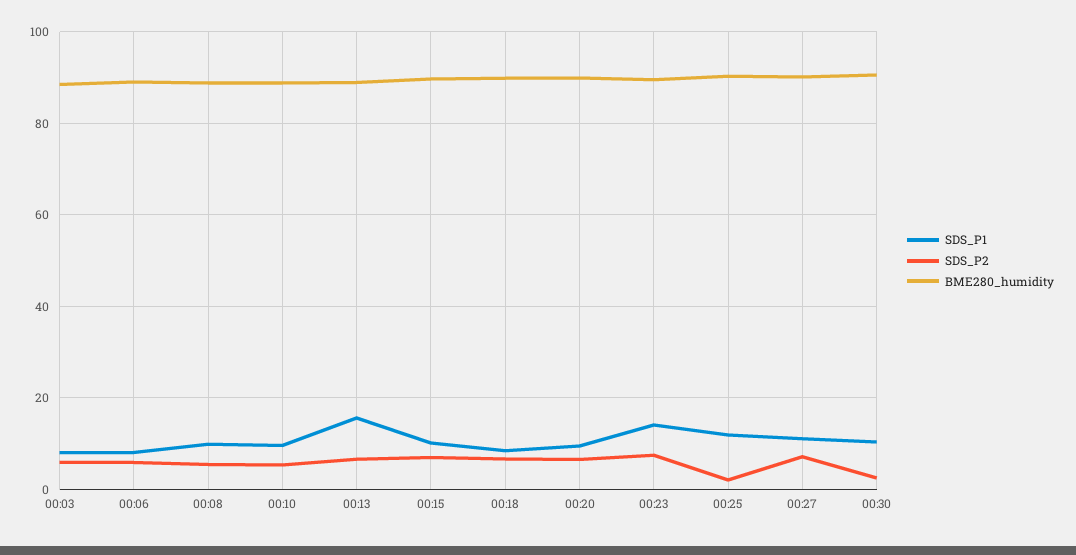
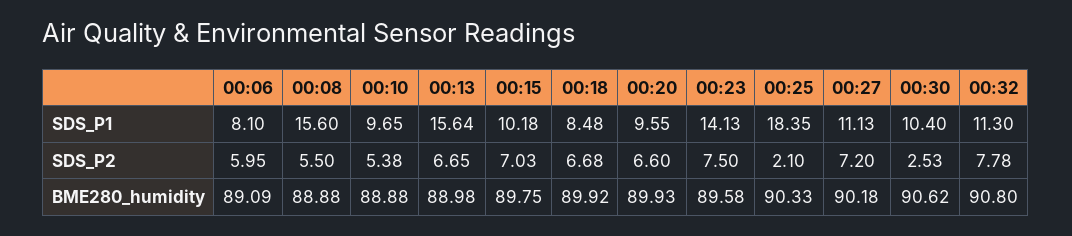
SDS_P1, 00:03: 8 -> none
SDS_P2, 00:03: 6 -> none
BME280_humidity, 00:03: 88 -> none
SDS_P1, 00:08: 10 -> 15.6
SDS_P1, 00:25: 12 -> 18.35
SDS_P1, 00:32: none -> 11.3
SDS_P2, 00:32: none -> 7.78
BME280_humidity, 00:32: none -> 90.8

